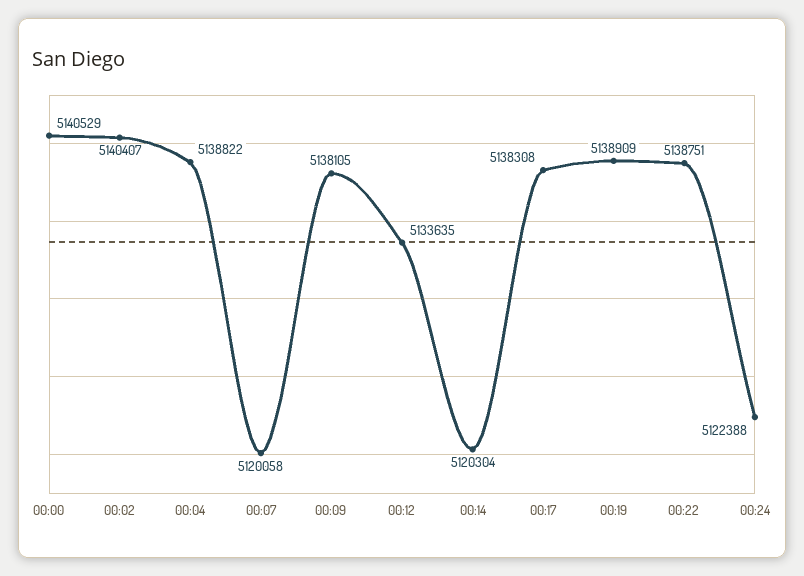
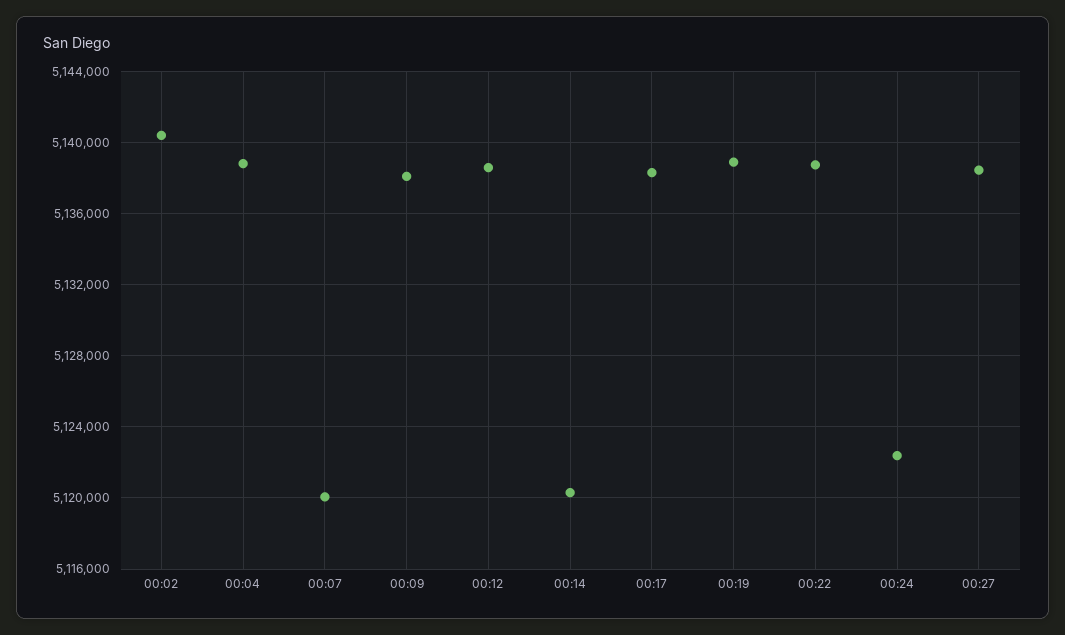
00:00: 5140529 -> none
00:12: 5133635 -> 5138500
00:27: none -> 5138500

